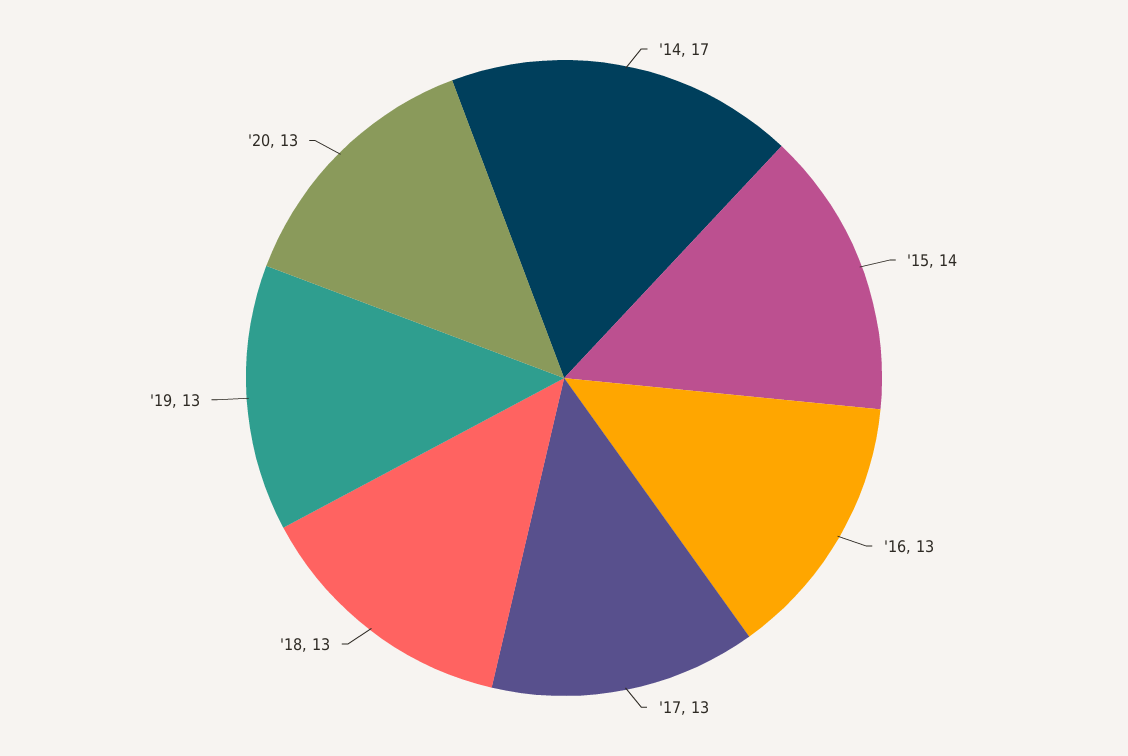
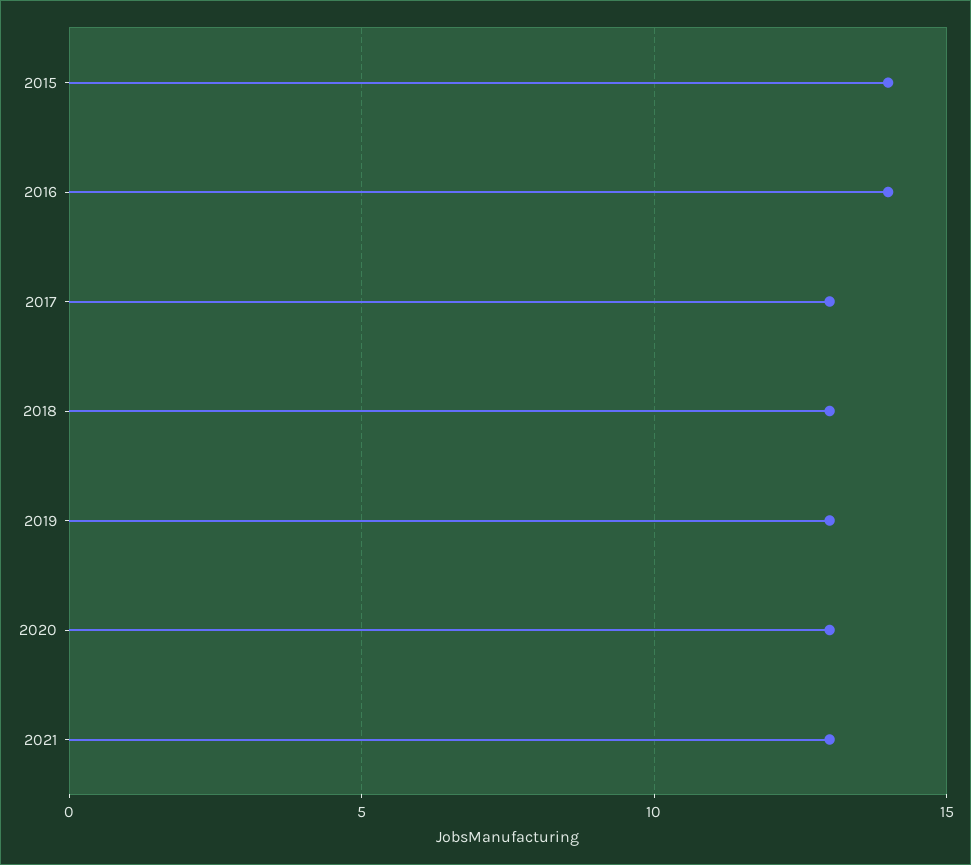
'14: 17 -> none
'16: 13 -> 14
2021: none -> 13

